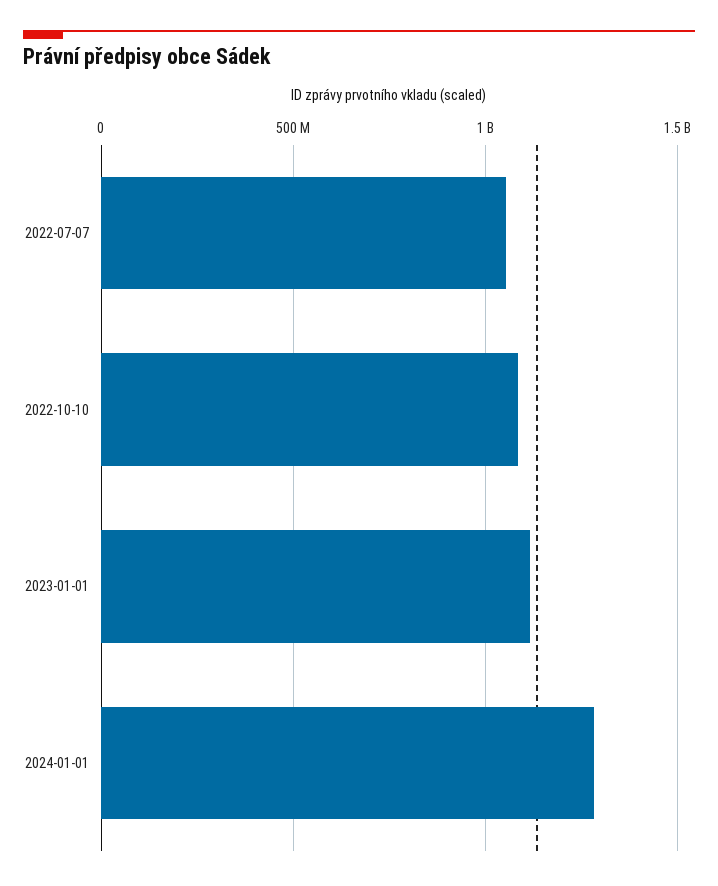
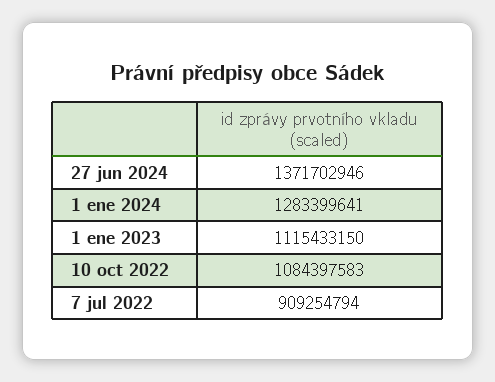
2022-07-07: 1050000000 -> 909254794
27 jun 2024: none -> 1371702946

